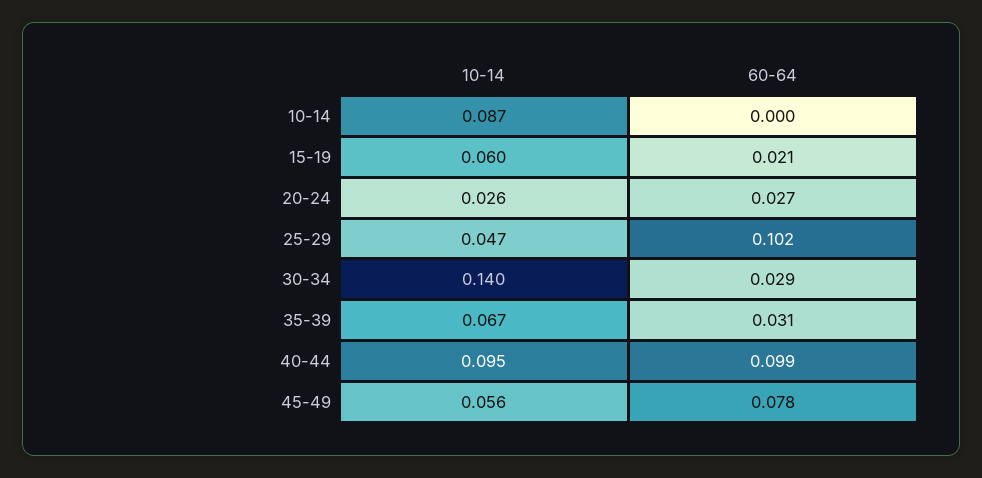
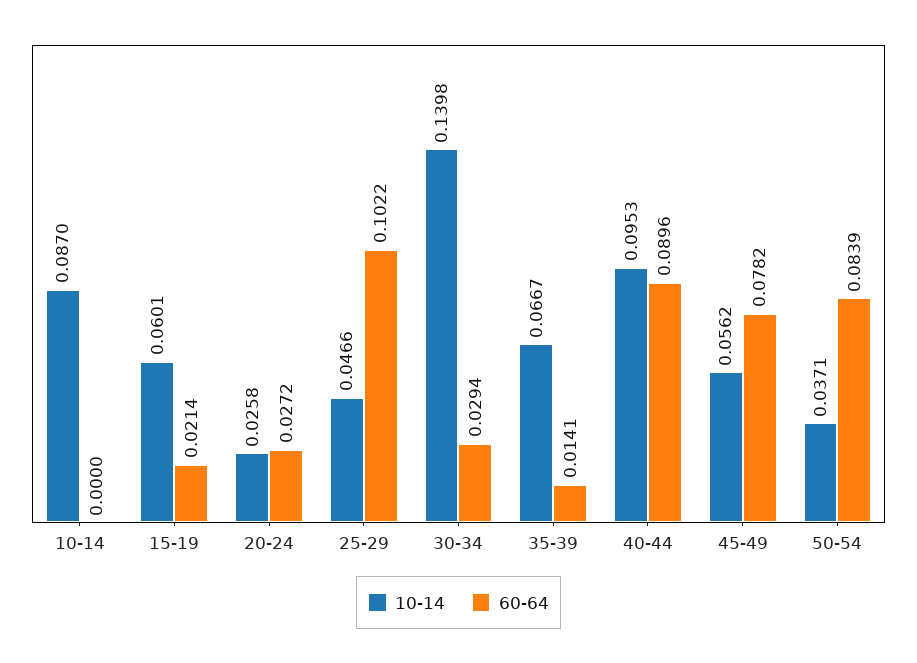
60-64, 35-39: 0.031 -> 0.0141
60-64, 40-44: 0.099 -> 0.0896
10-14, 50-54: none -> 0.0371
60-64, 50-54: none -> 0.0839

